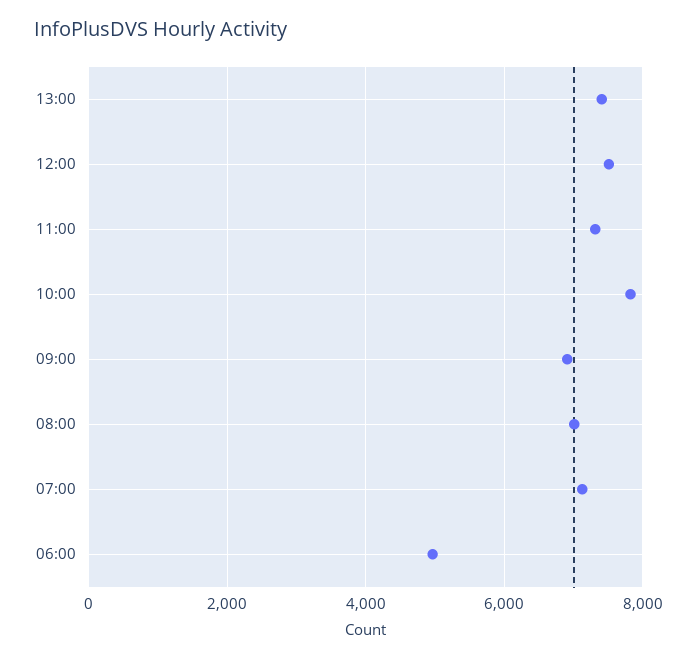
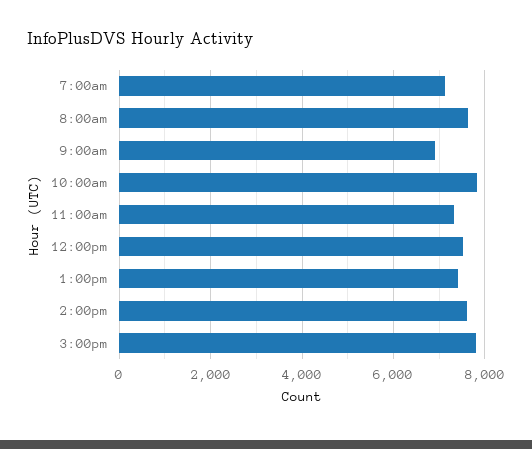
08:00: 7000 -> 7600
06:00: 5000 -> none
2:00pm: none -> 7600
3:00pm: none -> 7800

